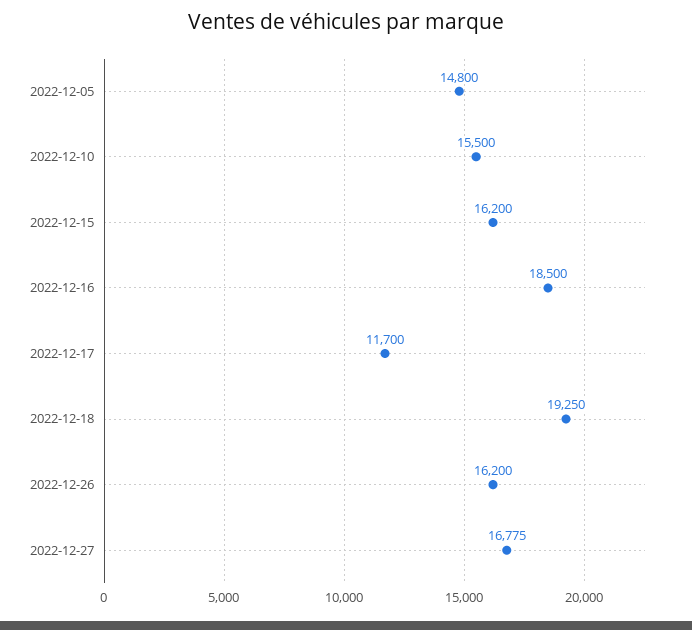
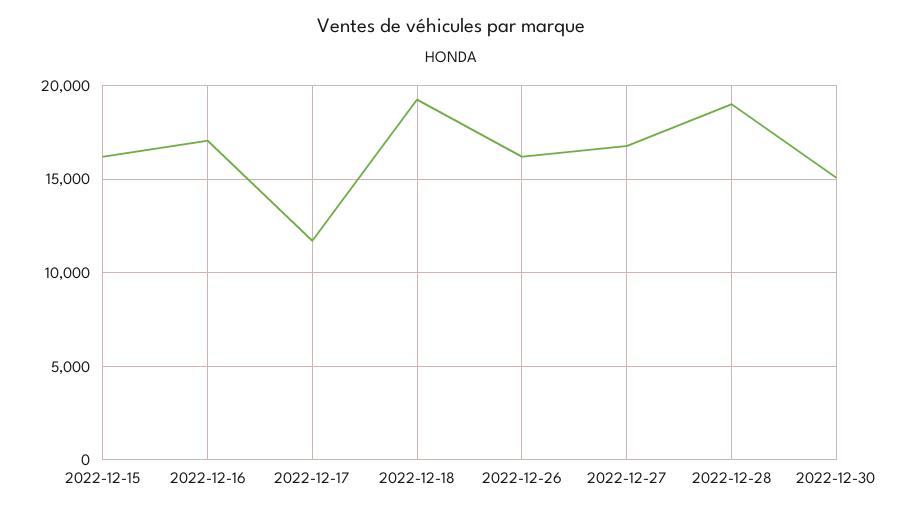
2022-12-05: 14800 -> none
2022-12-10: 15500 -> none
2022-12-16: 18500 -> 17000
2022-12-28: none -> 19000
2022-12-30: none -> 15000

